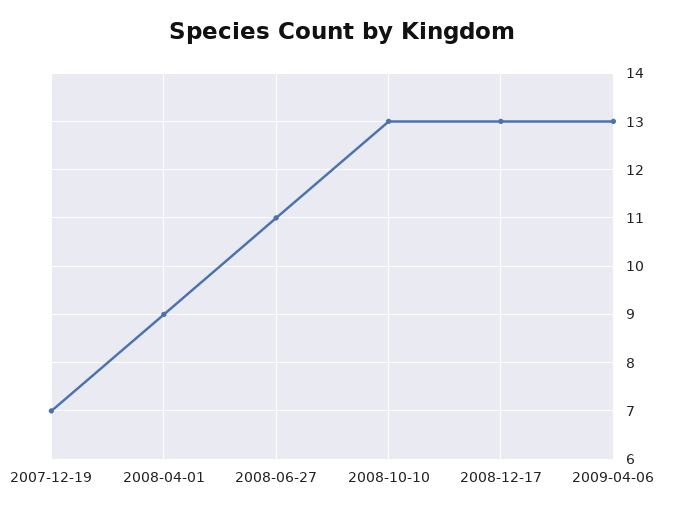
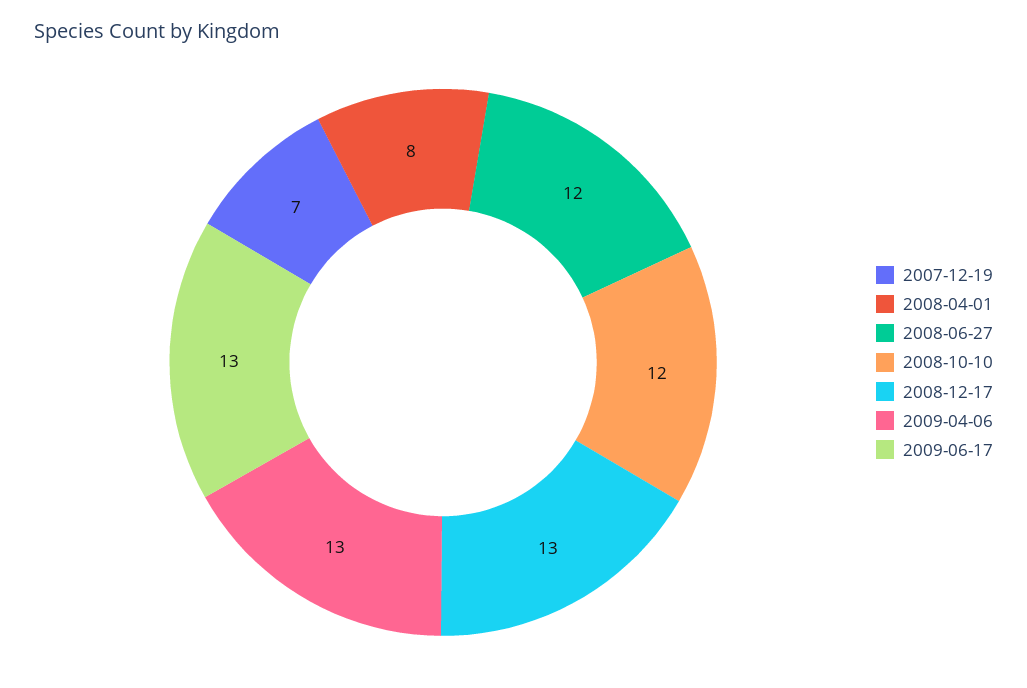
2008-04-01: 9 -> 8
2008-06-27: 11 -> 12
2008-10-10: 13 -> 12
2009-06-17: none -> 13

